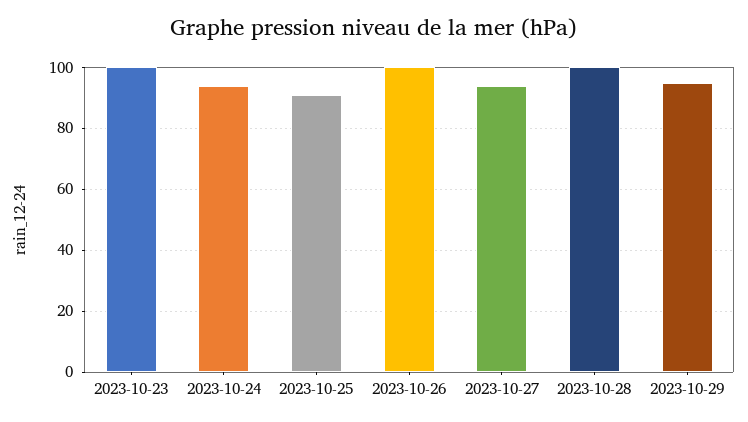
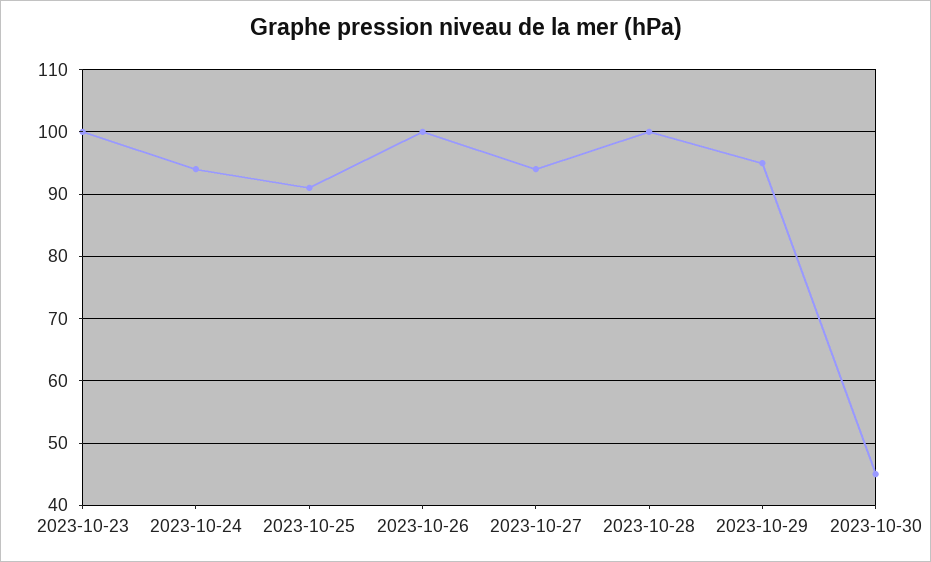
2023-10-30: none -> 45

